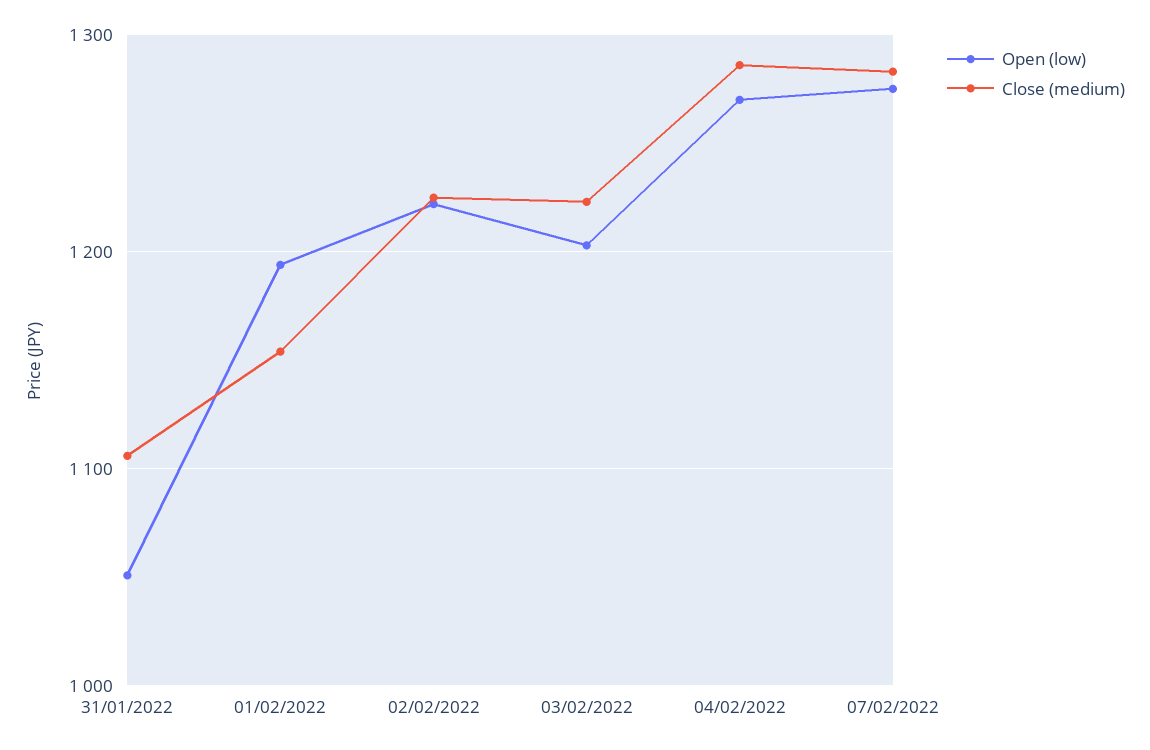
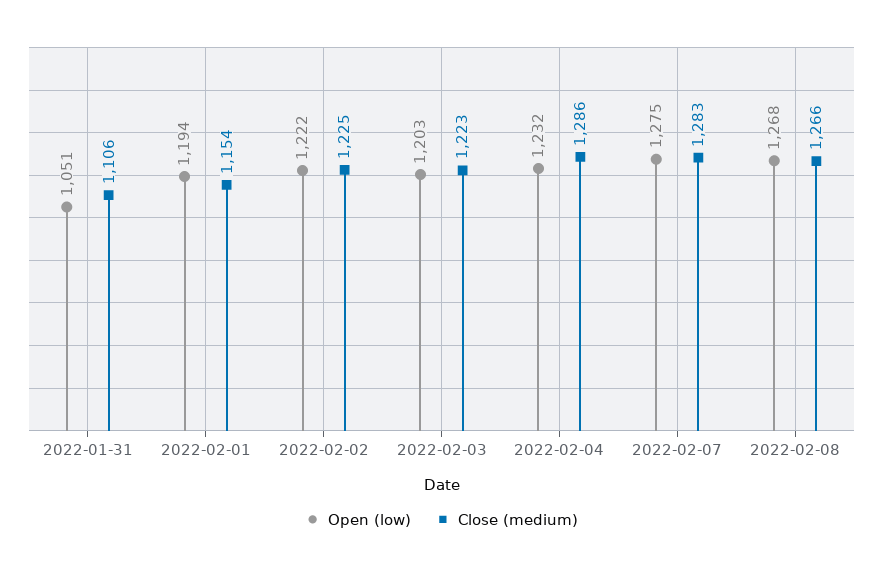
Open (low), 04/02/2022: 1270 -> 1232
Open (low), 2022-02-08: none -> 1268
Close (medium), 2022-02-08: none -> 1266

